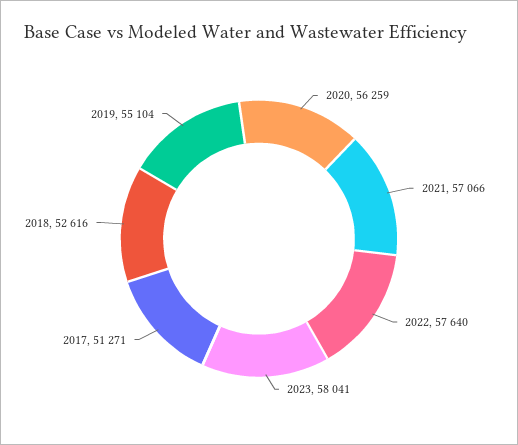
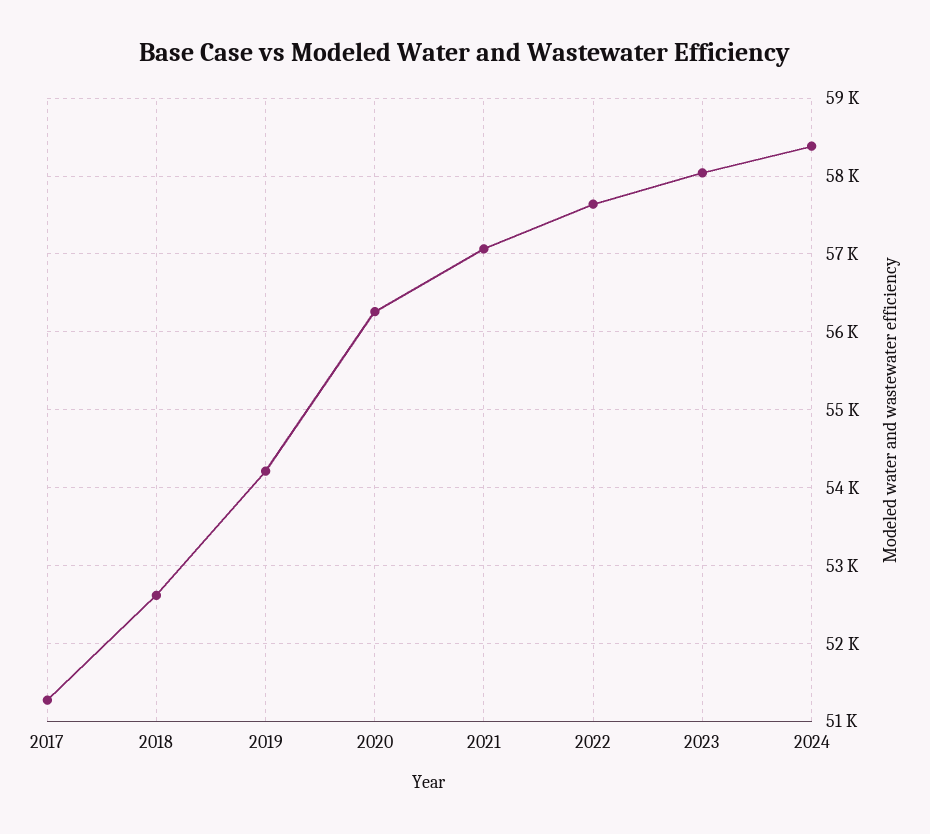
2019: 55104 -> 54200
2024: none -> 58400

